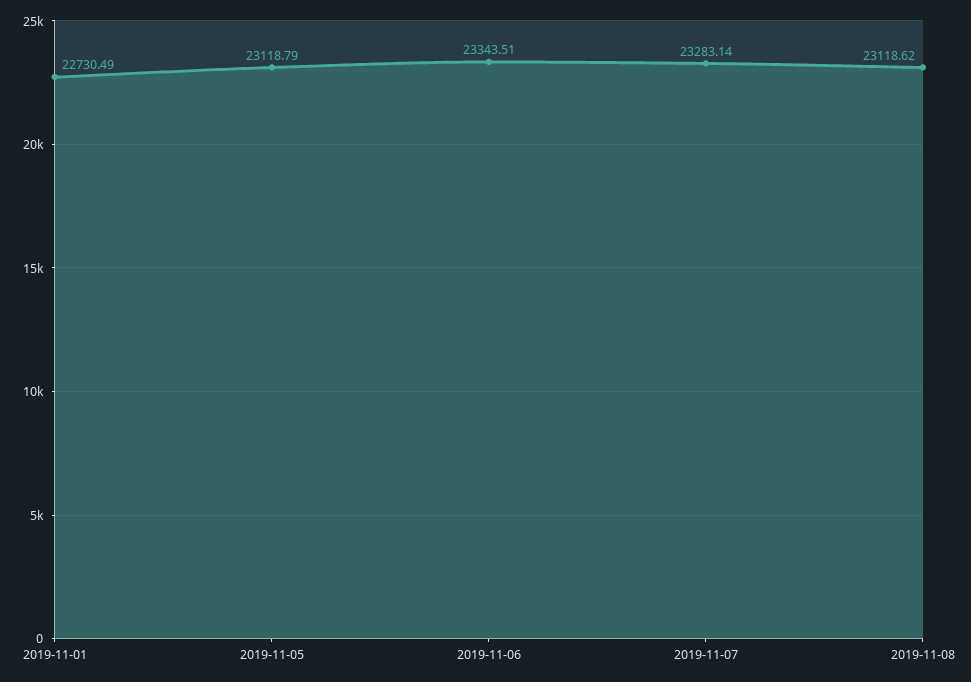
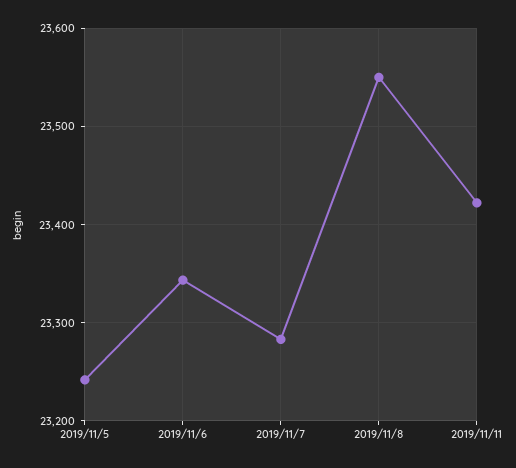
2019-11-01: 22730.49 -> none
2019-11-05: 23118.79 -> 23240
2019-11-08: 23118.62 -> 23550
2019/11/11: none -> 23420

